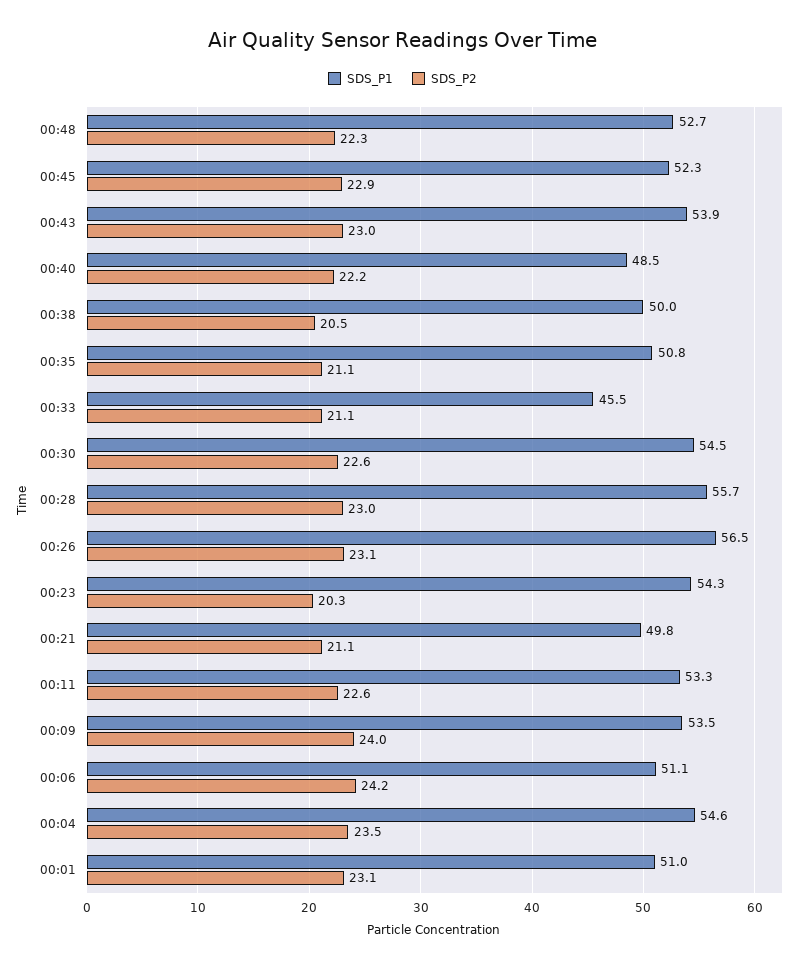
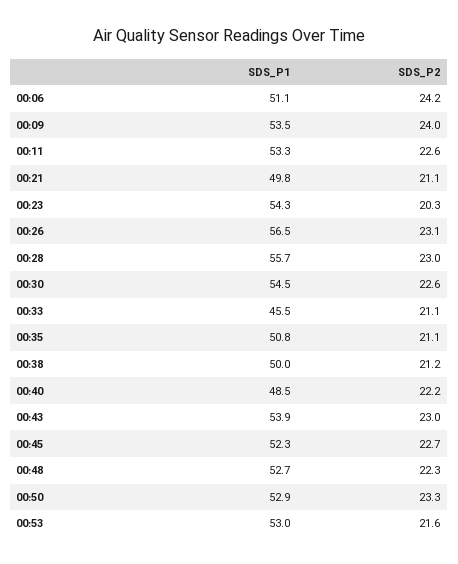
SDS_P2, 00:45: 22.9 -> 22.7
SDS_P2, 00:38: 20.5 -> 21.2
SDS_P1, 00:04: 54.6 -> none
SDS_P2, 00:04: 23.5 -> none
SDS_P1, 00:01: 51 -> none
SDS_P2, 00:01: 23.1 -> none
SDS_P1, 00:50: none -> 52.9
SDS_P2, 00:50: none -> 23.3
SDS_P1, 00:53: none -> 53
SDS_P2, 00:53: none -> 21.6

